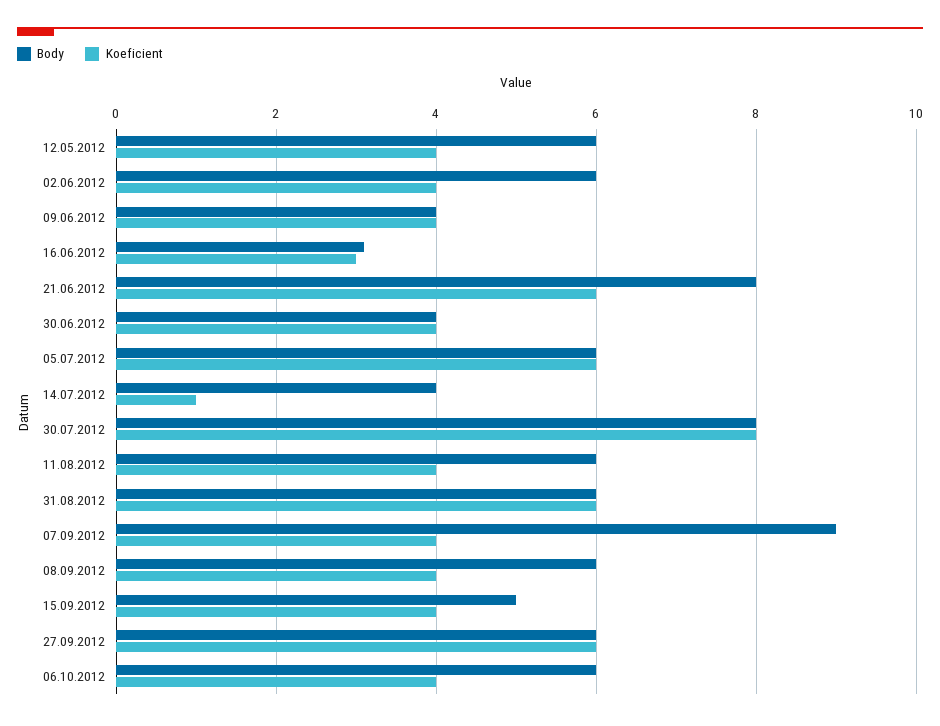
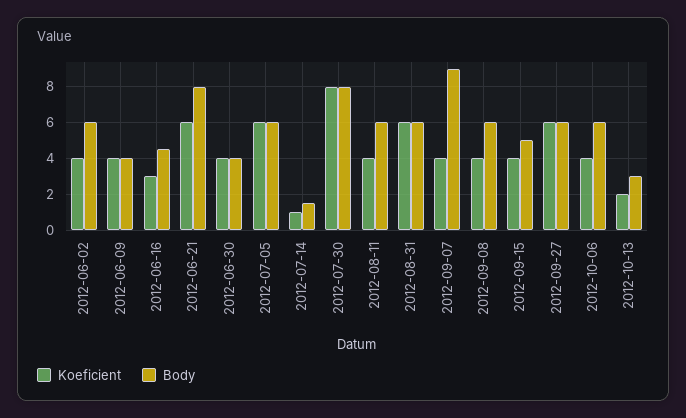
Body, 12.05.2012: 6 -> none
Koeficient, 12.05.2012: 4 -> none
Body, 16.06.2012: 3 -> 4.5
Body, 14.07.2012: 4 -> 1.5
Koeficient, 2012-10-13: none -> 2
Body, 2012-10-13: none -> 3

